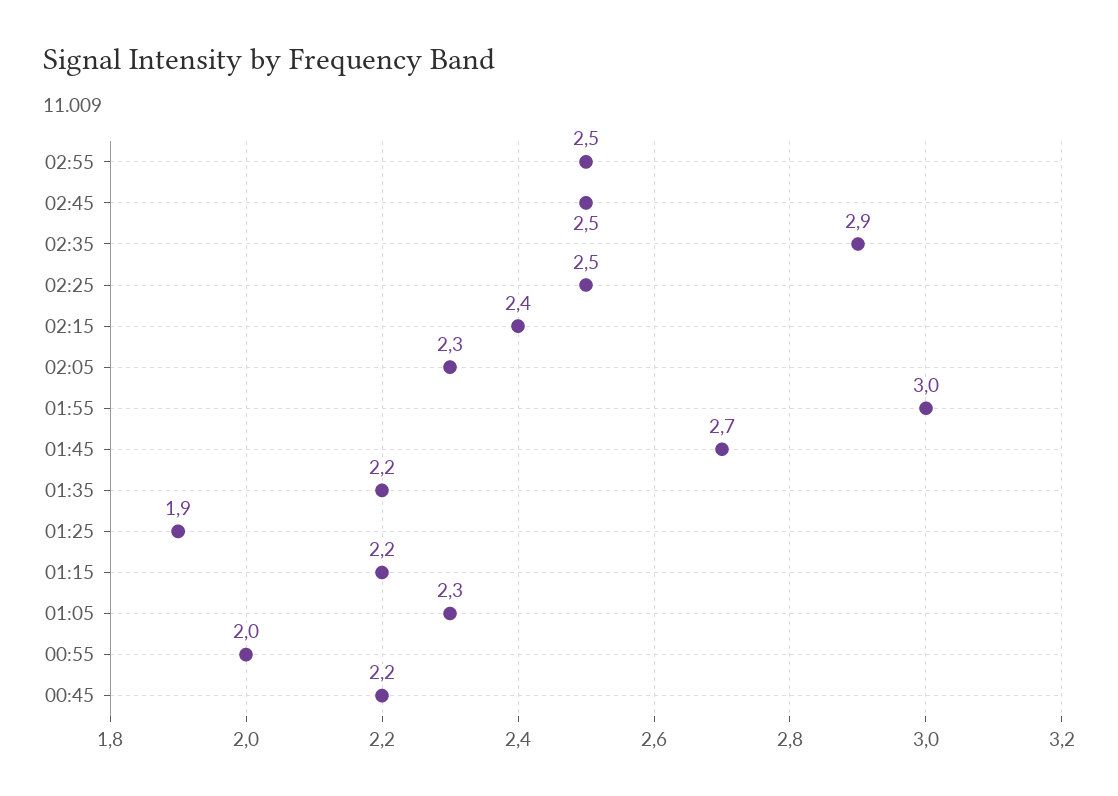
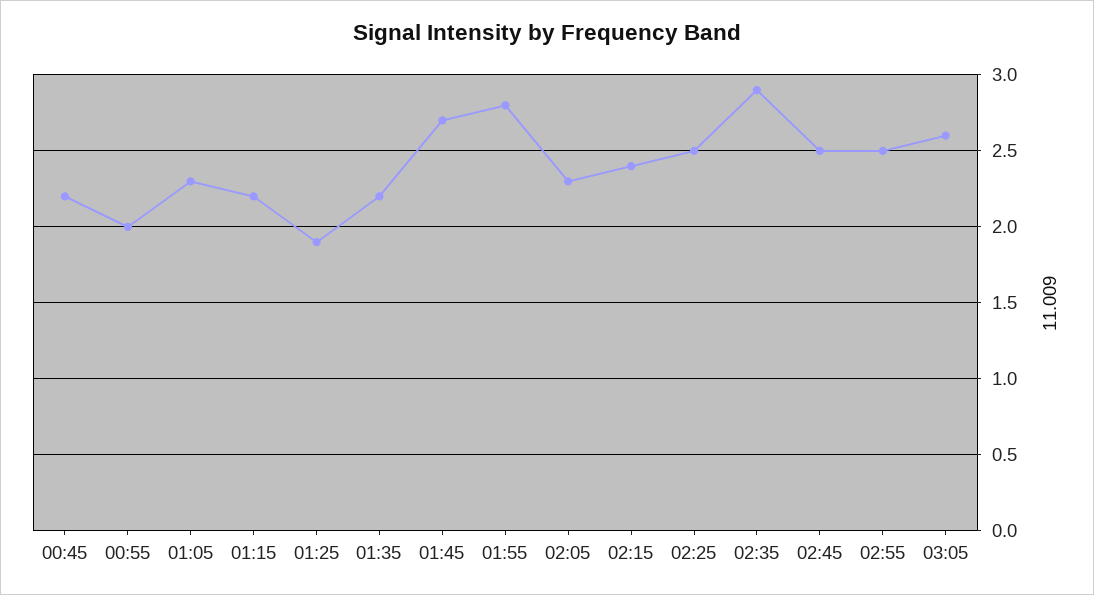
01:55: 3 -> 2.8
03:05: none -> 2.6

